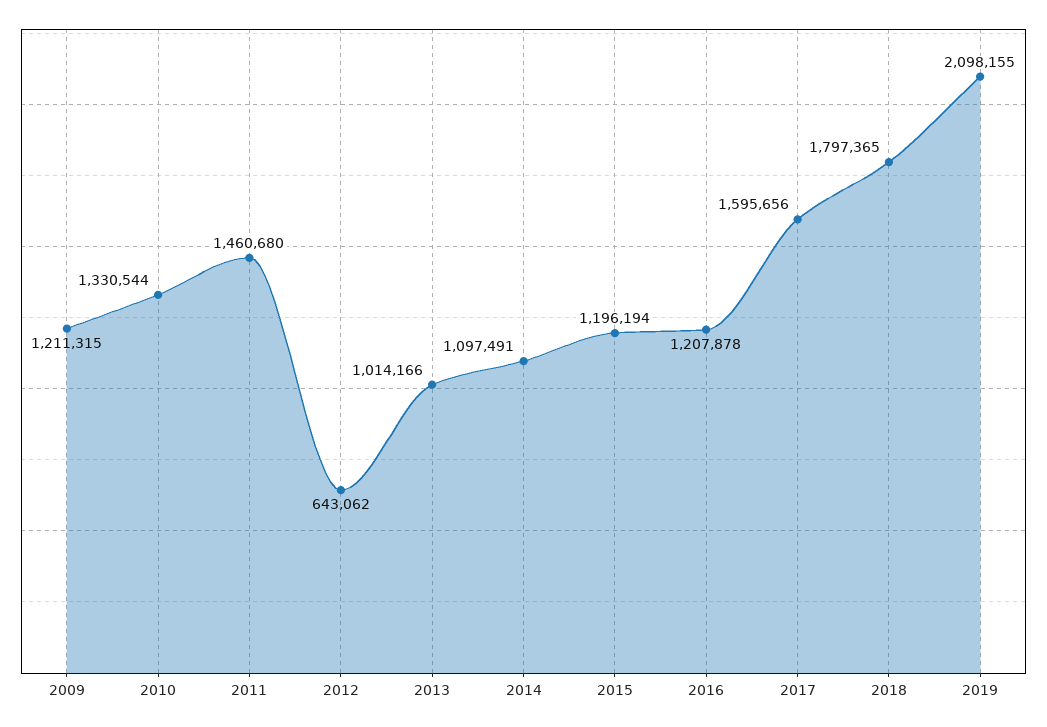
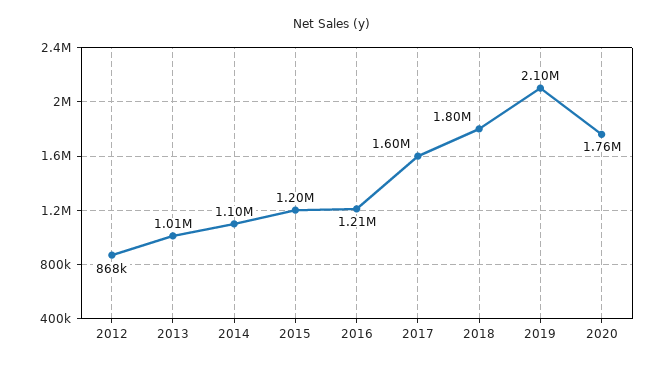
2009: 1211315 -> none
2010: 1330544 -> none
2011: 1460680 -> none
2012: 643062 -> 868000
2020: none -> 1760000

